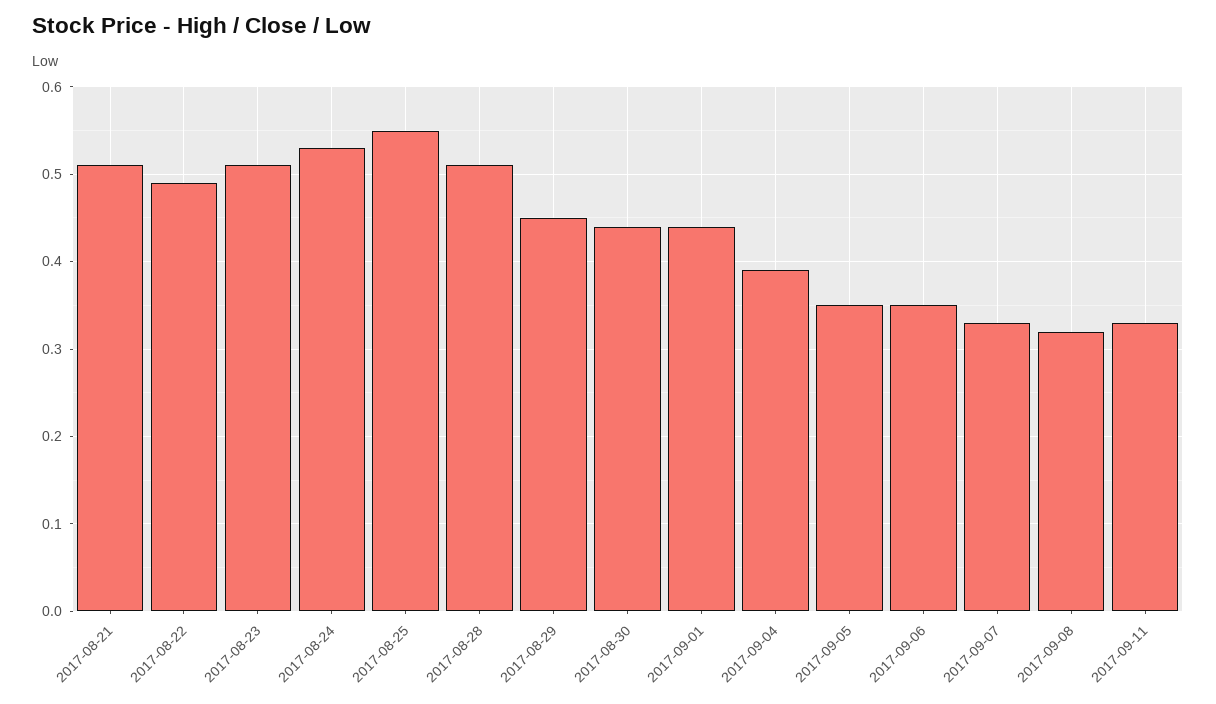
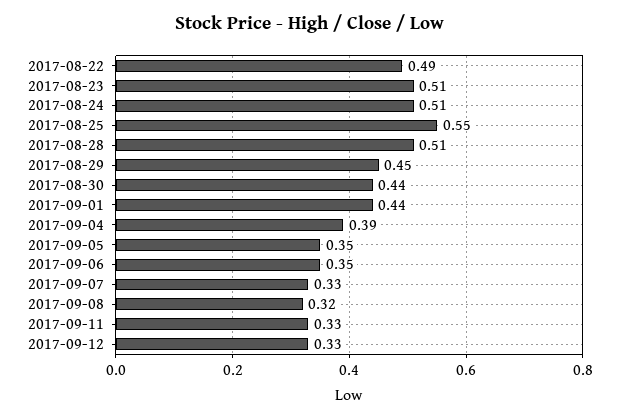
2017-08-21: 0.51 -> none
2017-08-24: 0.53 -> 0.51
2017-09-12: none -> 0.33

